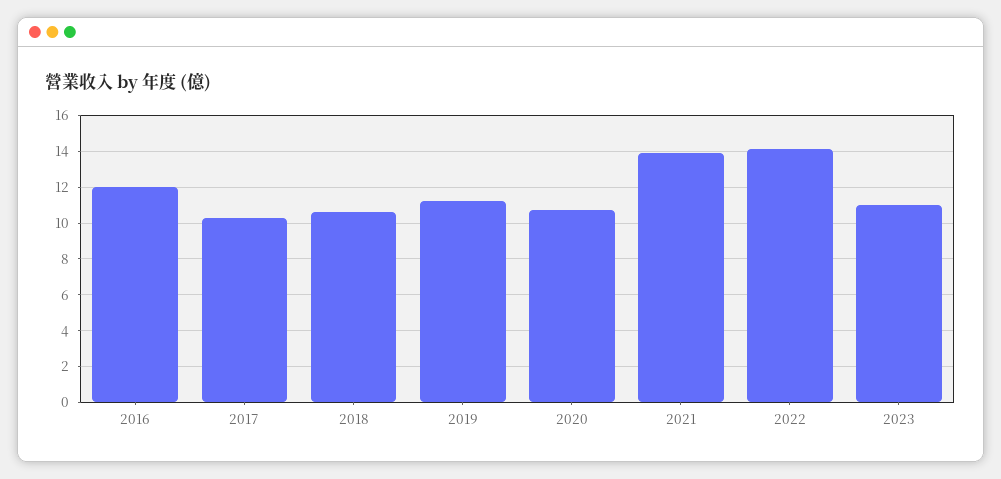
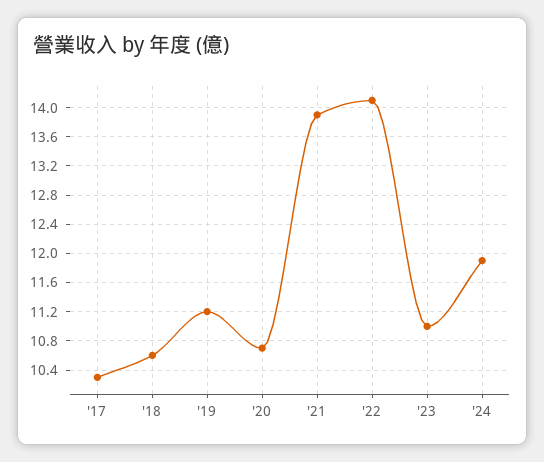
2016: 12 -> none
'24: none -> 11.9

